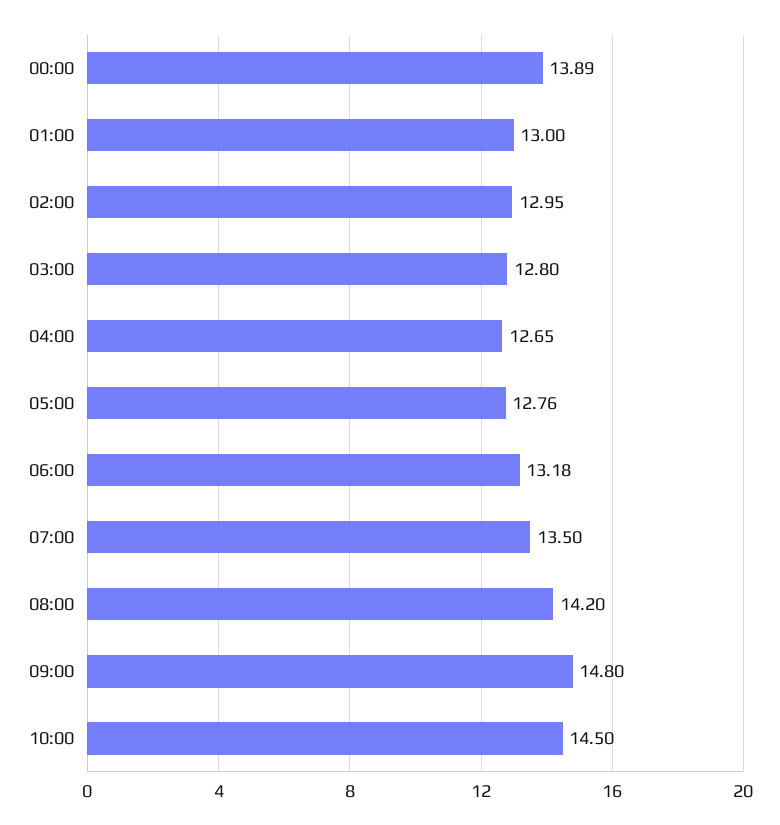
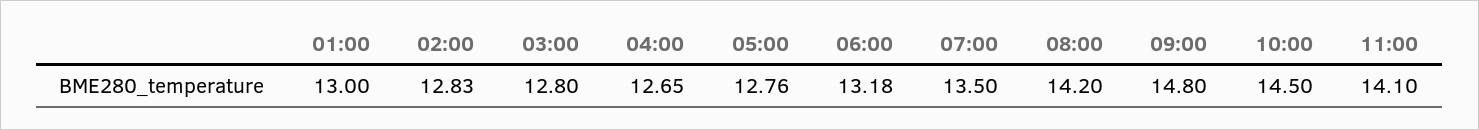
00:00: 13.89 -> none
02:00: 12.95 -> 12.83
11:00: none -> 14.1

